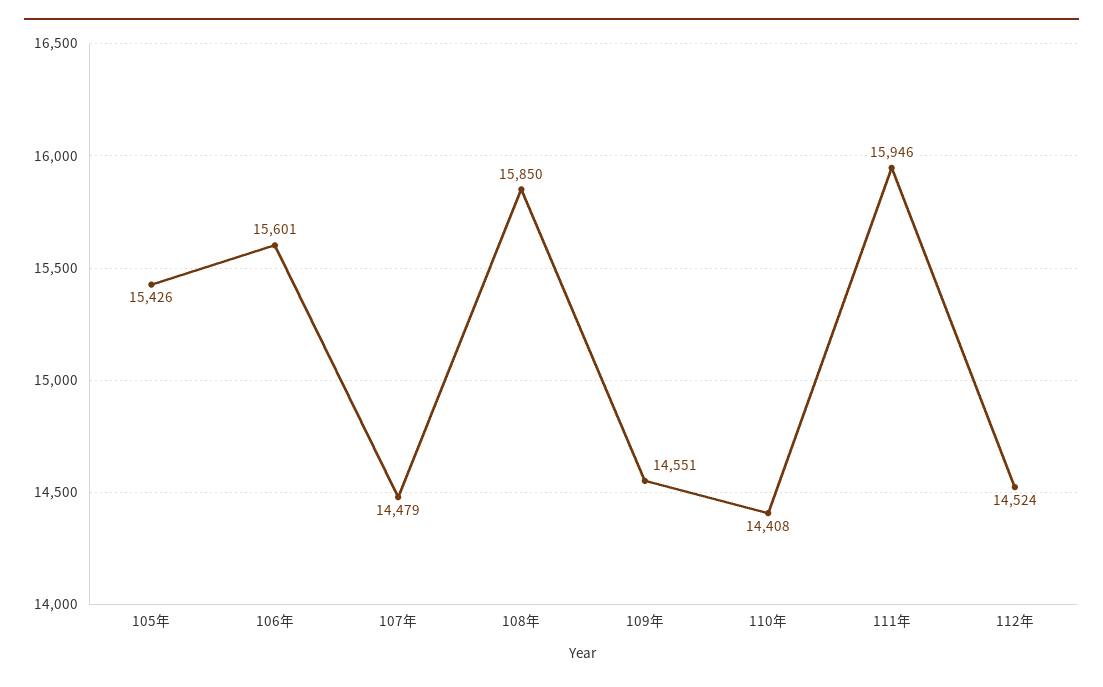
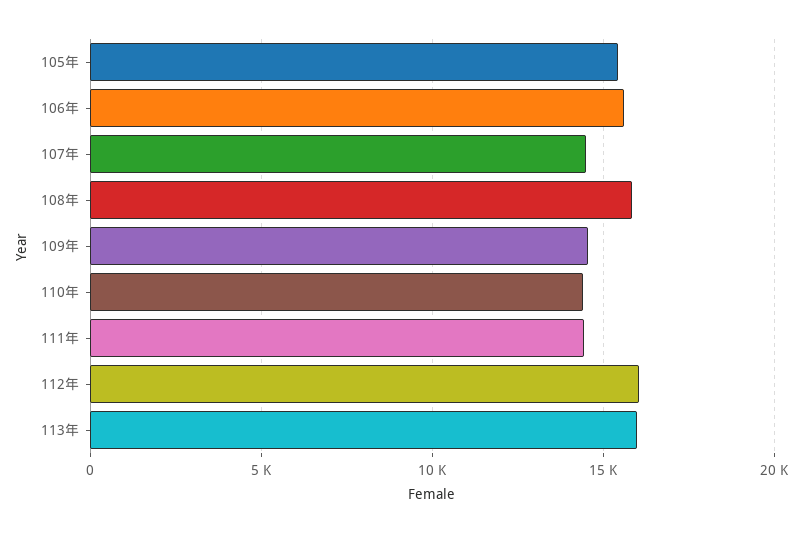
111年: 15946 -> 14500
112年: 14524 -> 16000
113年: none -> 16000

